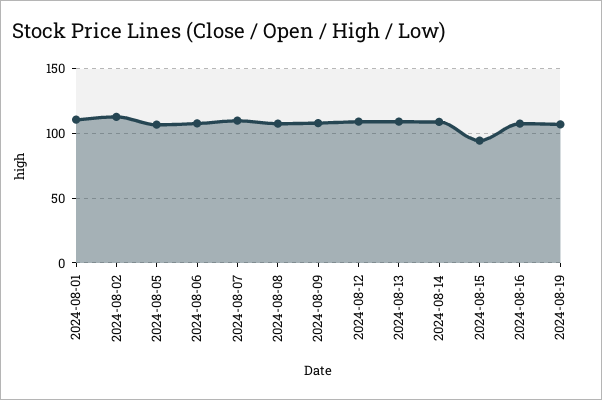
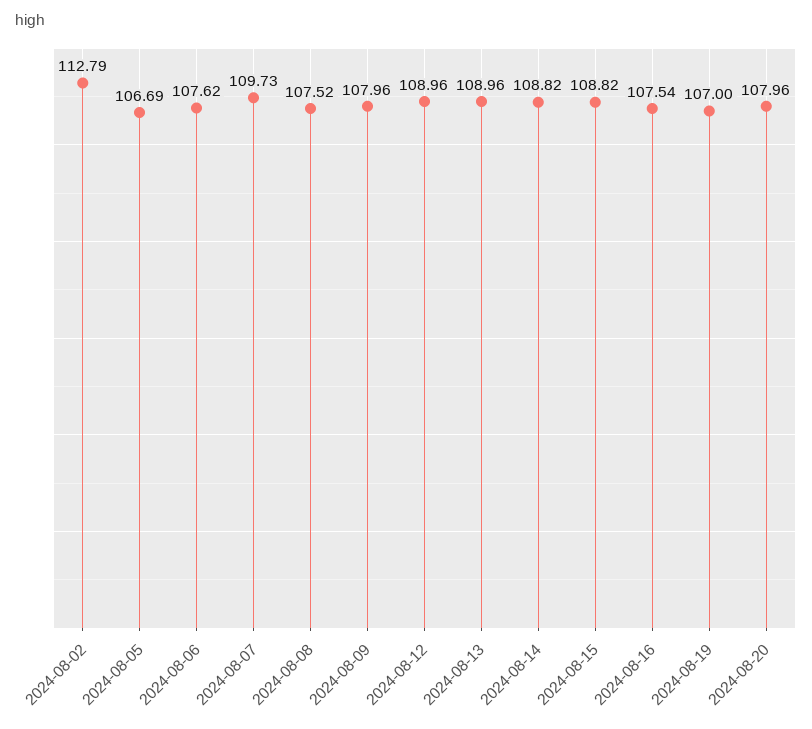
2024-08-01: 110 -> none
2024-08-15: 95 -> 108.82
2024-08-20: none -> 107.96

